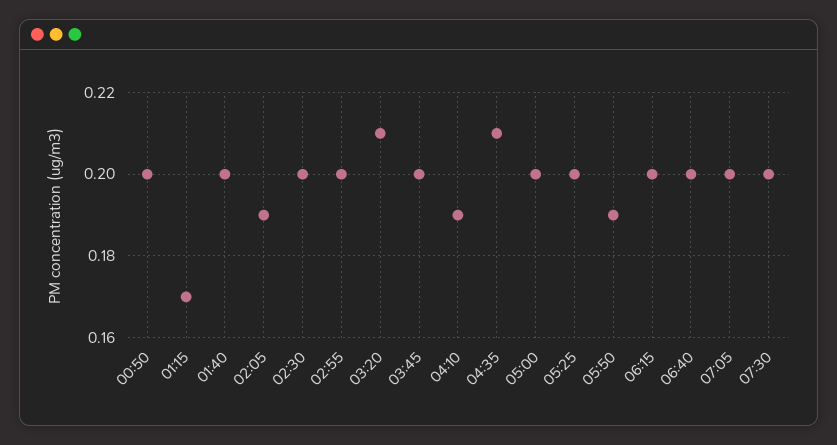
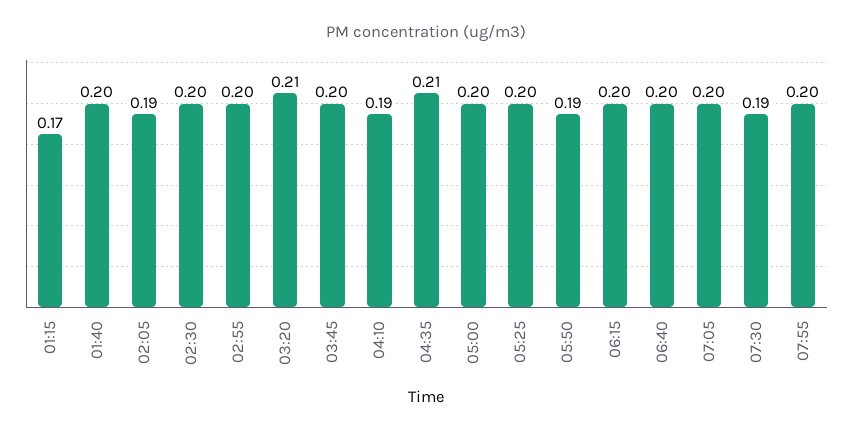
00:50: 0.2 -> none
07:30: 0.2 -> 0.19
07:55: none -> 0.2

